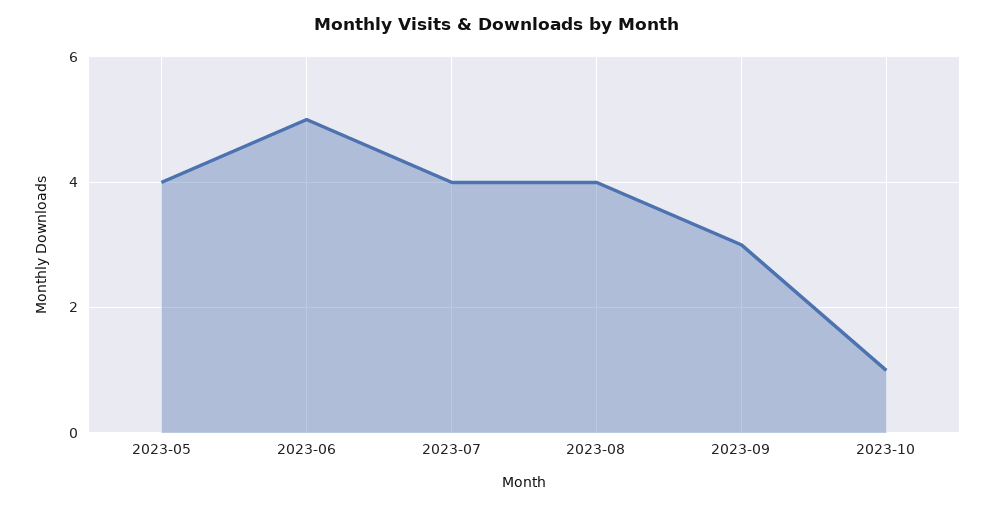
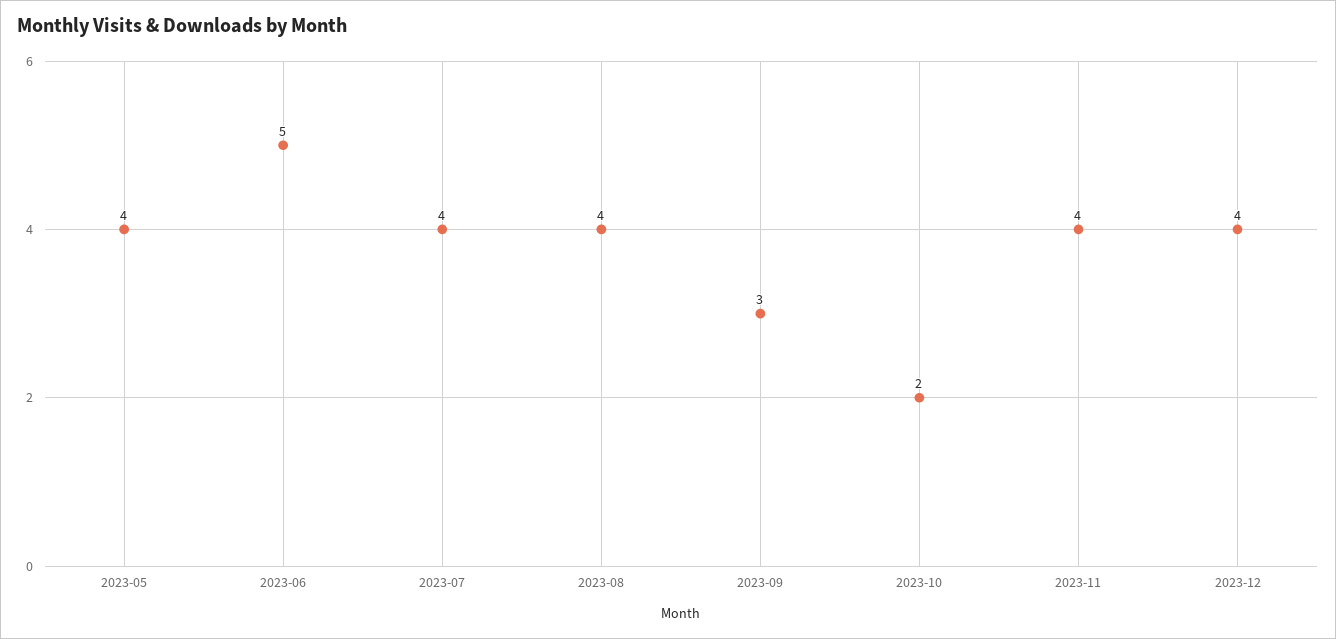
2023-10: 1 -> 2
2023-11: none -> 4
2023-12: none -> 4

